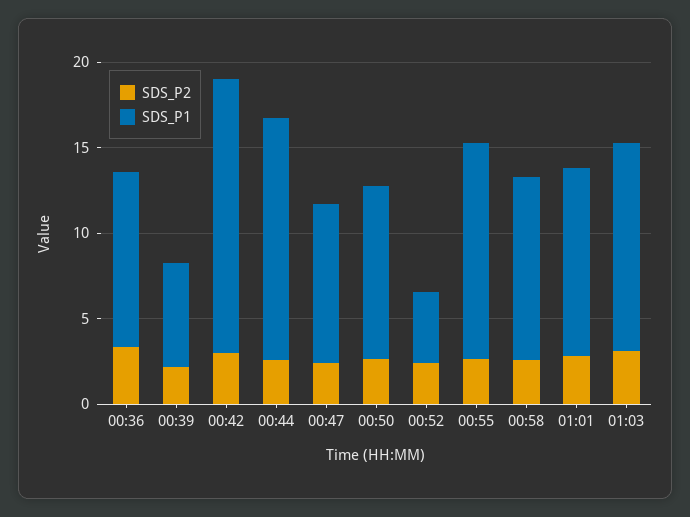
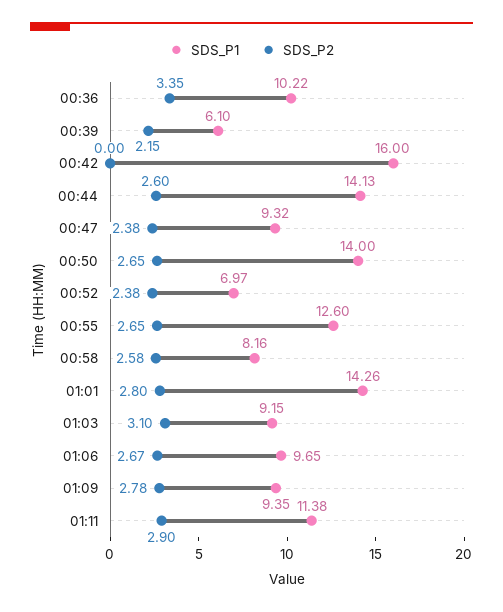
SDS_P2, 00:42: 3 -> 0
SDS_P1, 00:50: 10 -> 14
SDS_P1, 00:52: 4 -> 6.97
SDS_P1, 00:58: 11 -> 8.16
SDS_P1, 01:01: 11 -> 14.26
SDS_P1, 01:03: 12 -> 9.15
SDS_P1, 01:06: none -> 9.65
SDS_P2, 01:06: none -> 2.67
SDS_P1, 01:09: none -> 9.35
SDS_P2, 01:09: none -> 2.78
SDS_P1, 01:11: none -> 11.38
SDS_P2, 01:11: none -> 2.9

